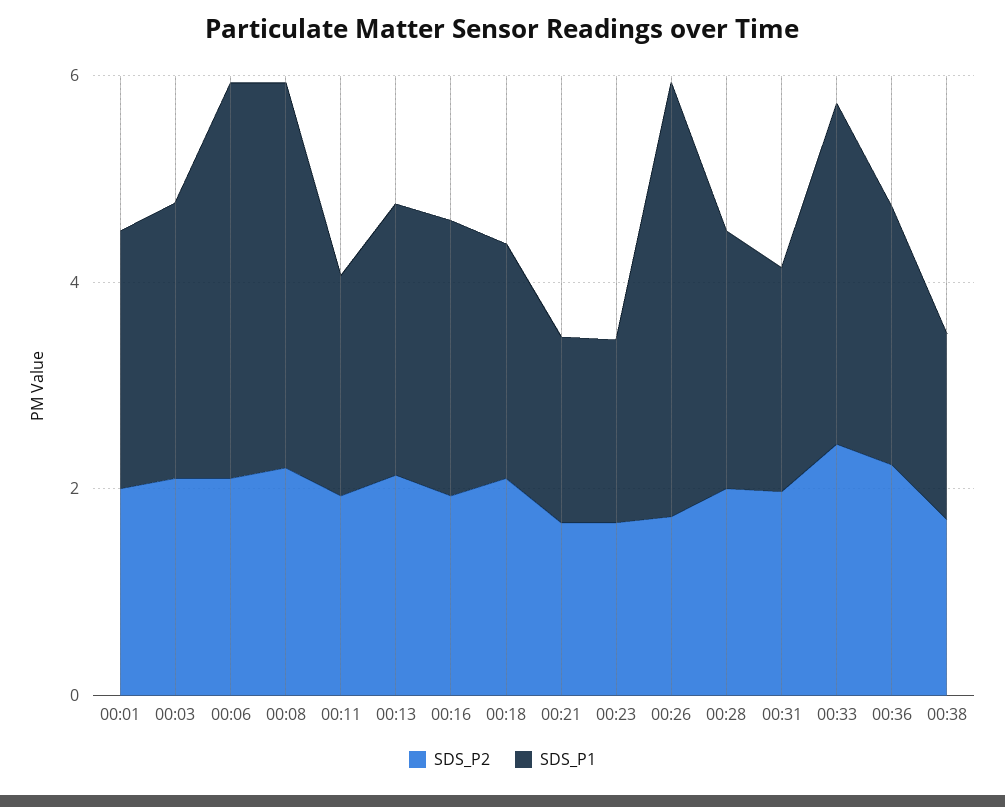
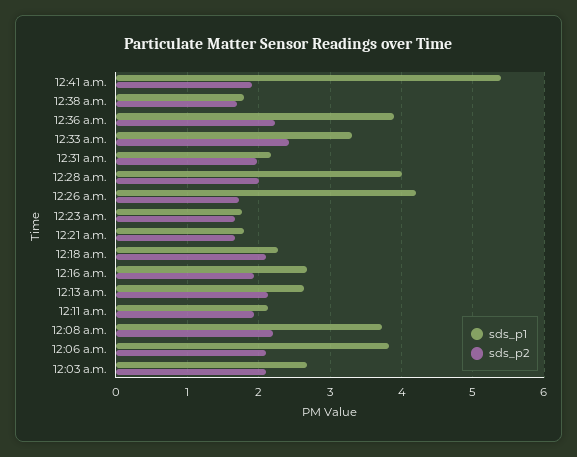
SDS_P2, 00:01: 2 -> none
SDS_P1, 00:01: 2.5 -> none
SDS_P1, 00:28: 2.5 -> 4
SDS_P1, 00:36: 2.5 -> 3.9
SDS_P1, 12:41 a.m.: none -> 5.4
SDS_P2, 12:41 a.m.: none -> 1.9

